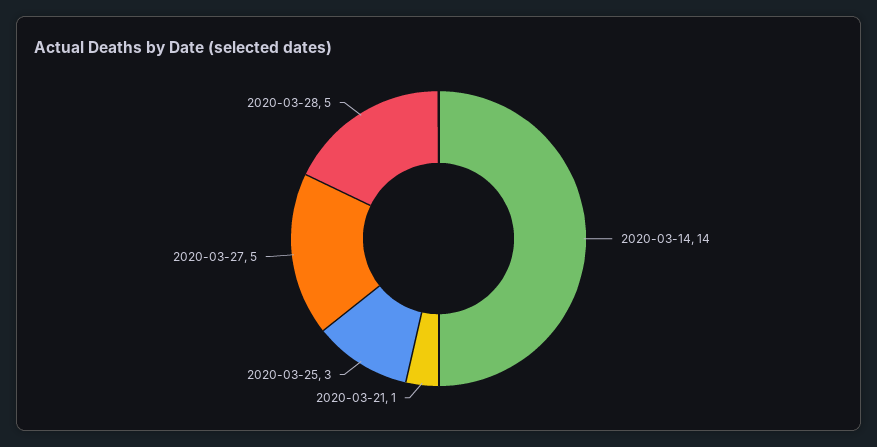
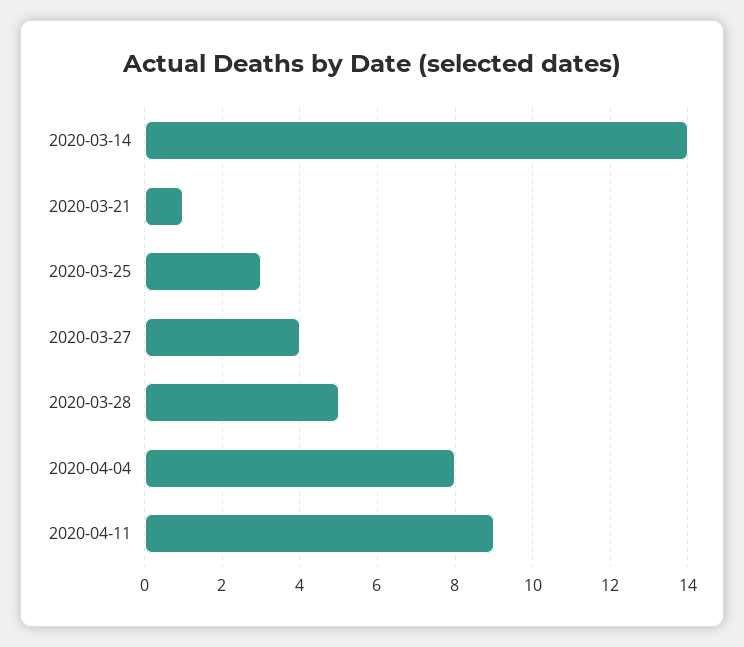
2020-03-27: 5 -> 4
2020-04-04: none -> 8
2020-04-11: none -> 9

